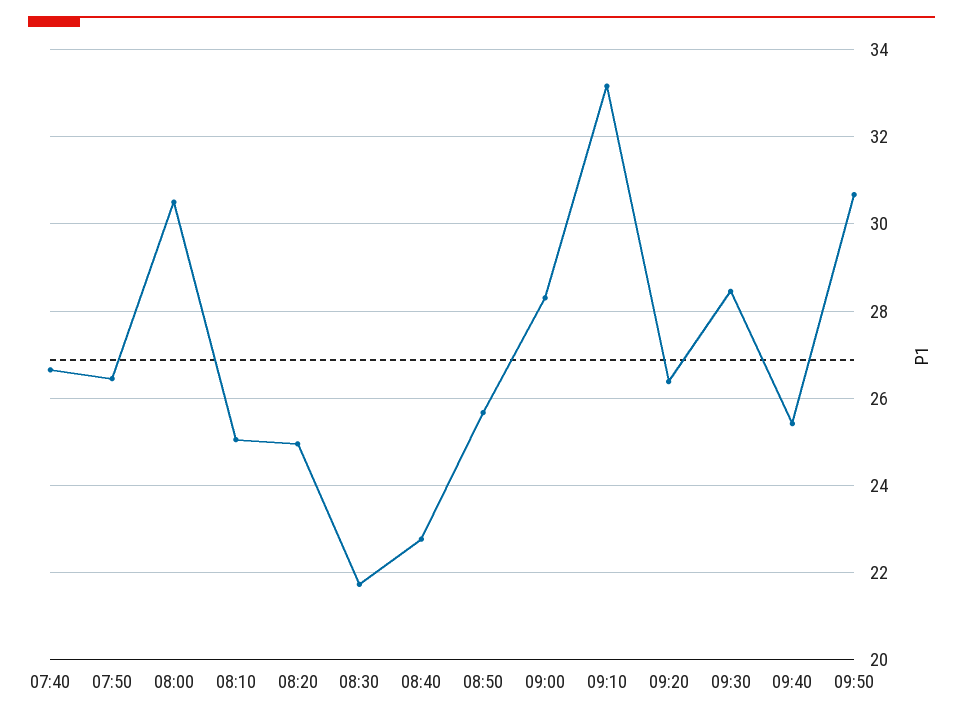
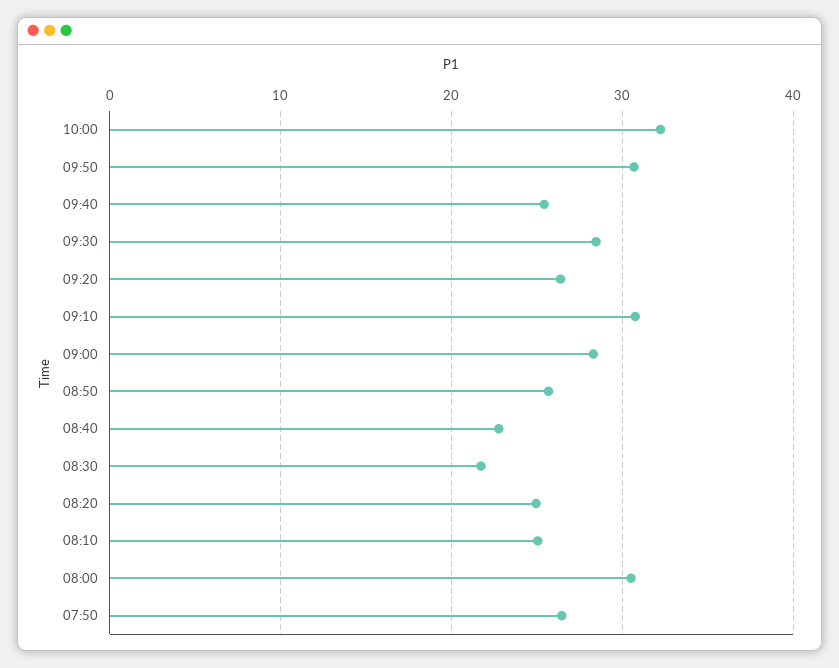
07:40: 26.6 -> none
09:10: 33.2 -> 31
10:00: none -> 32

